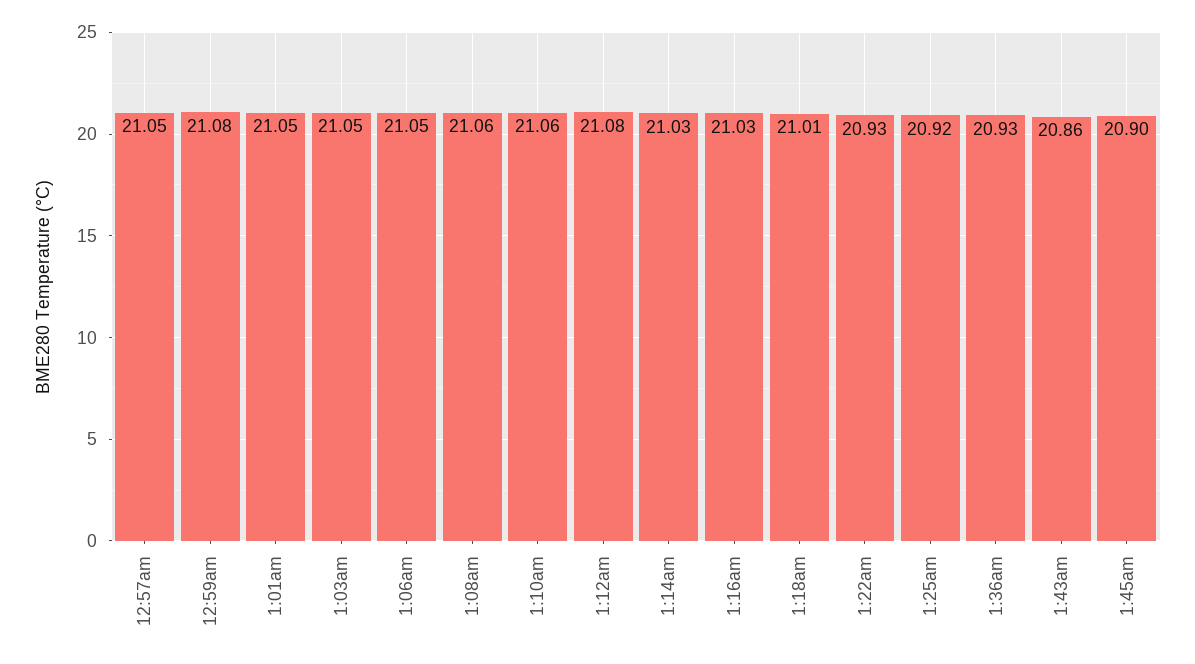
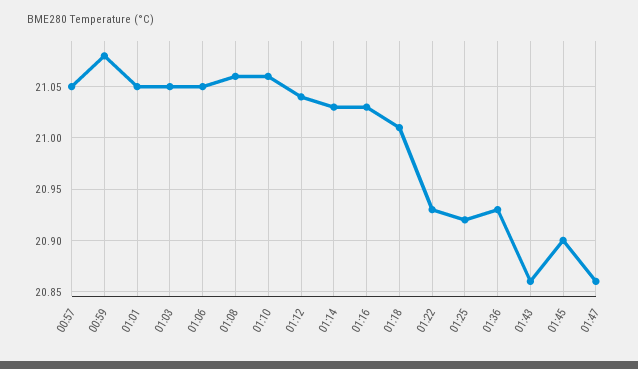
1:12am: 21.08 -> 21.04
01:47: none -> 20.86

